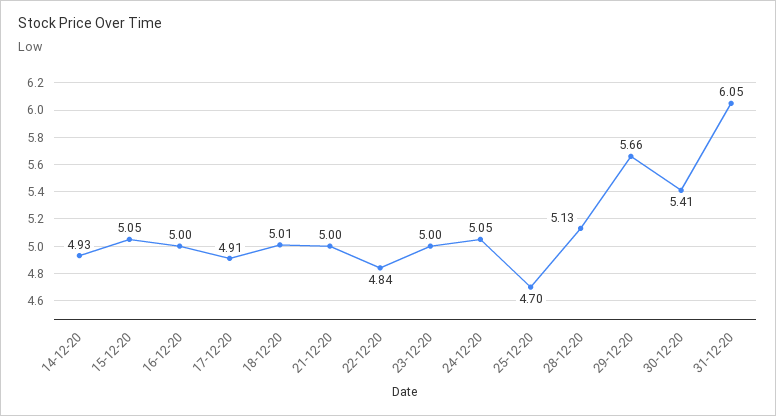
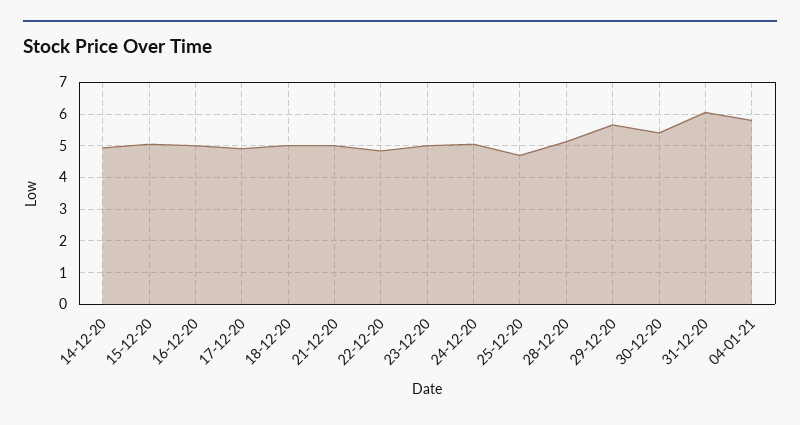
04-01-21: none -> 5.8

